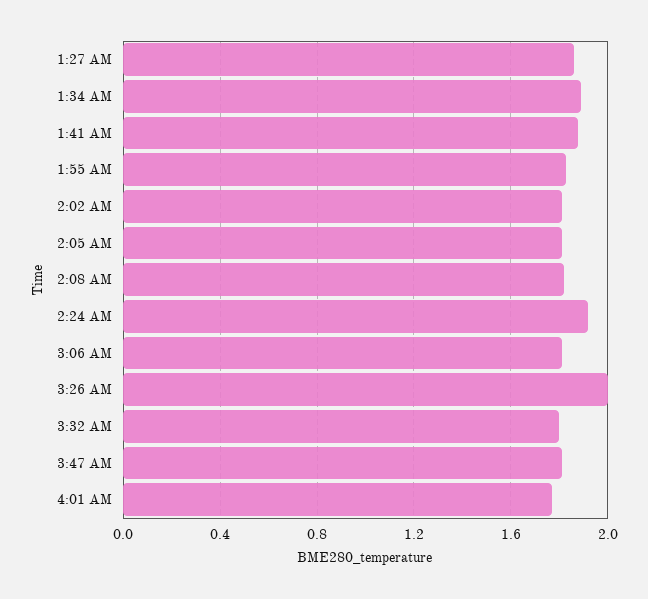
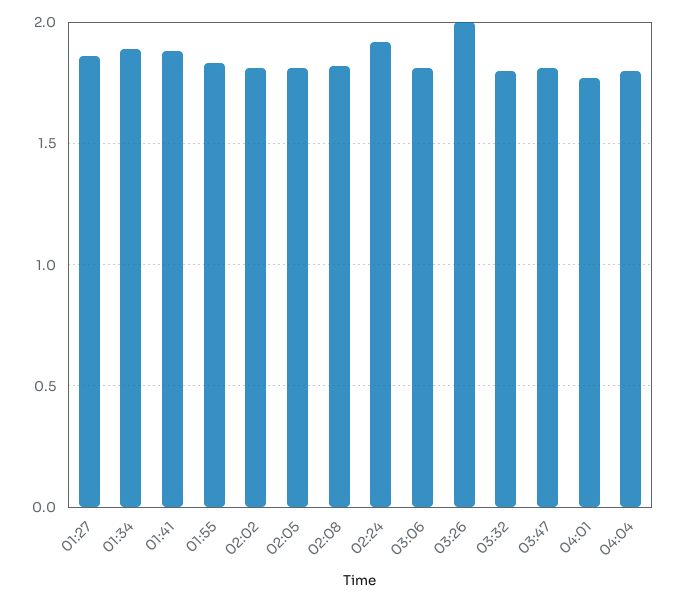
04:04: none -> 1.8

